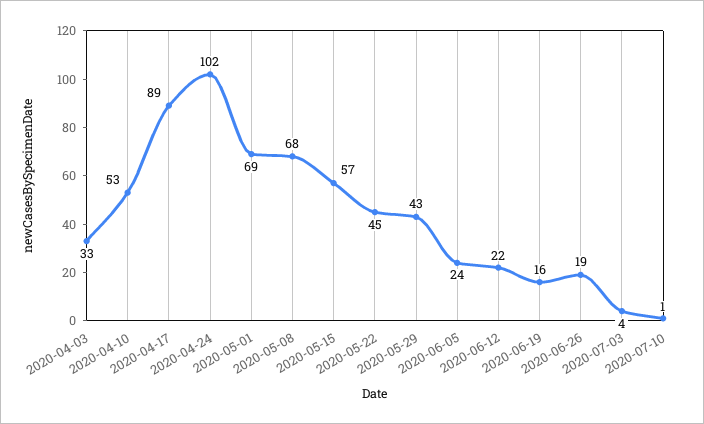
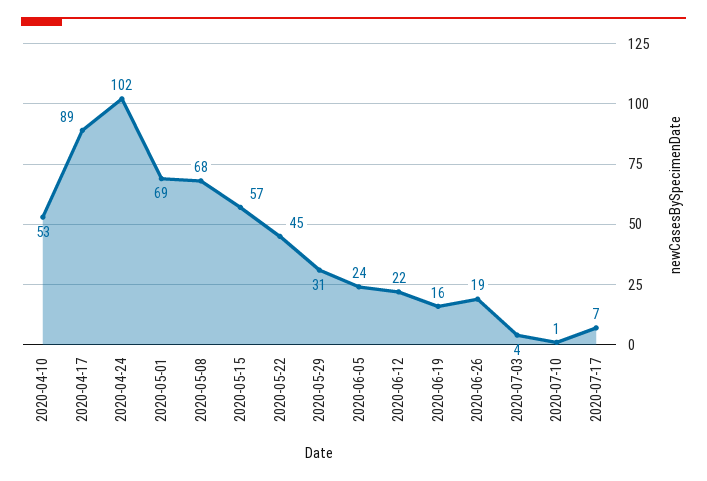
2020-04-03: 33 -> none
2020-05-29: 43 -> 31
2020-07-17: none -> 7

